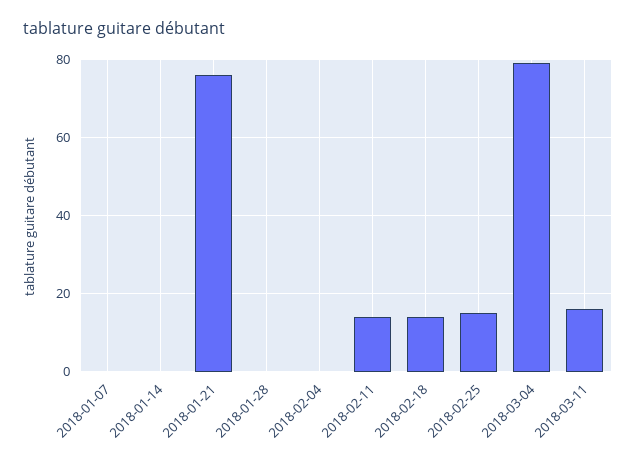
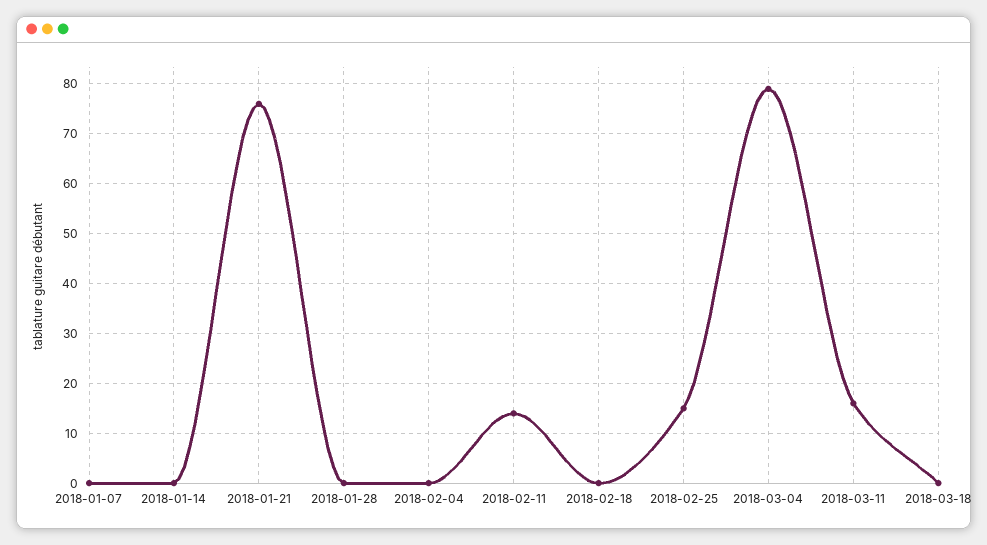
2018-02-18: 15 -> 0
2018-03-18: none -> 0

